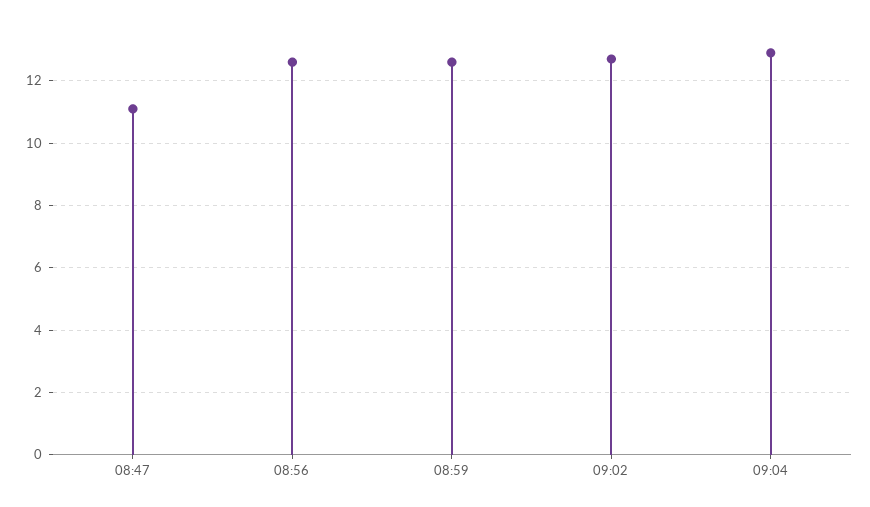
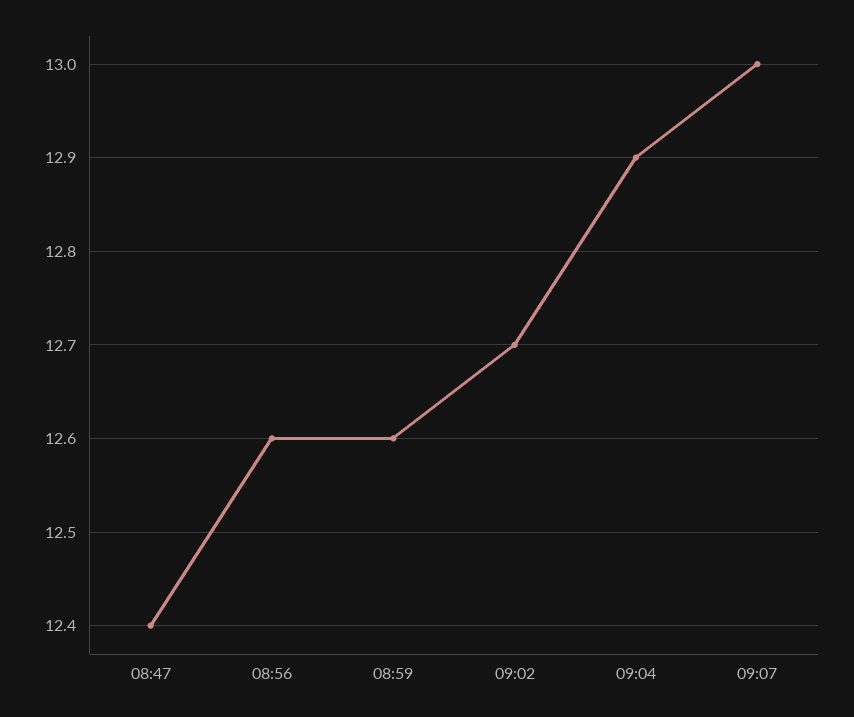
08:47: 11 -> 12.4
09:07: none -> 13

